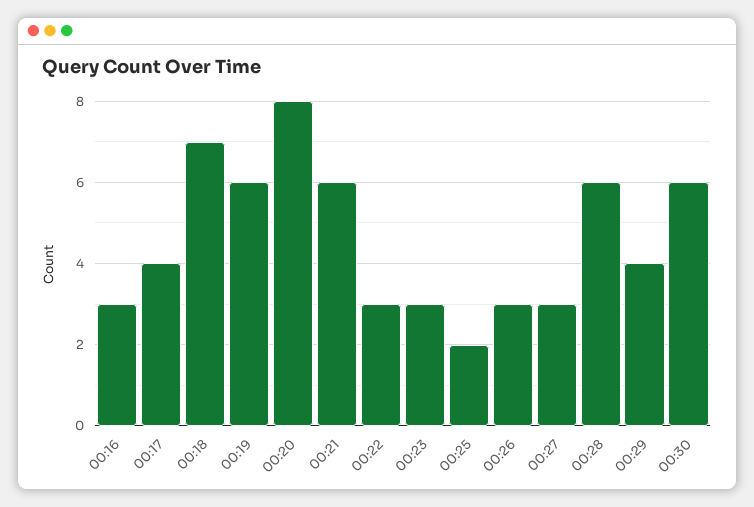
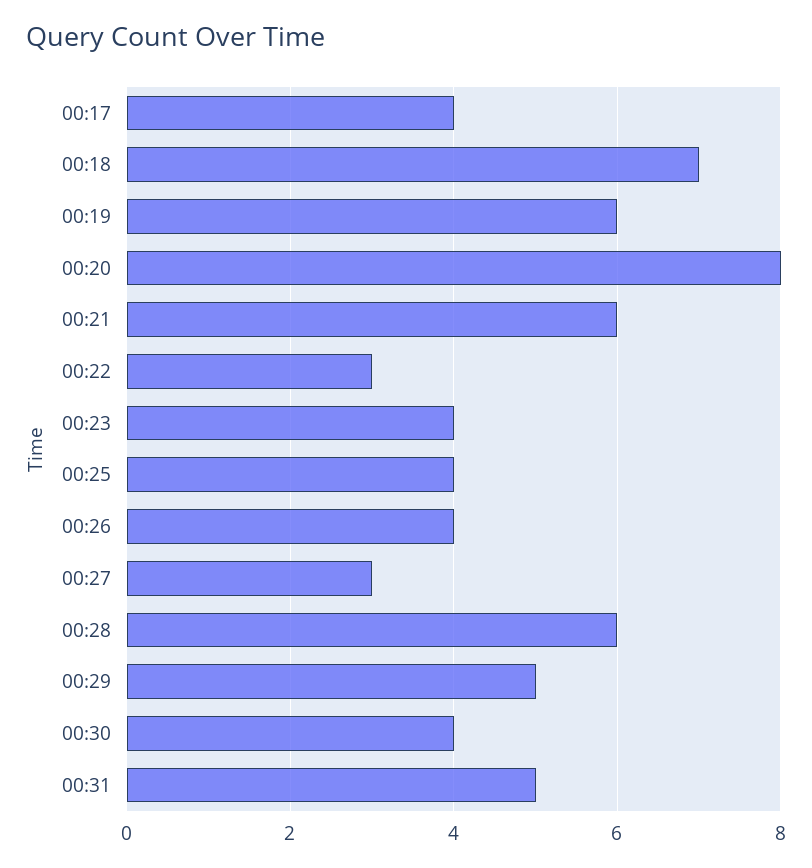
00:16: 3 -> none
00:23: 3 -> 4
00:25: 2 -> 4
00:26: 3 -> 4
00:29: 4 -> 5
00:30: 6 -> 4
00:31: none -> 5

